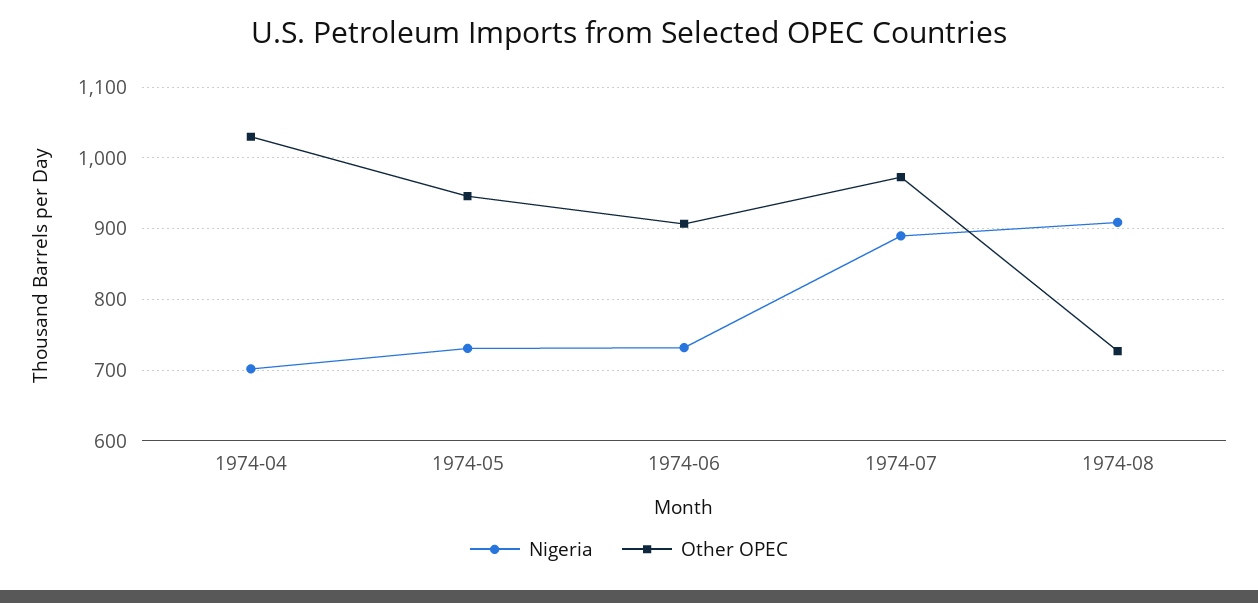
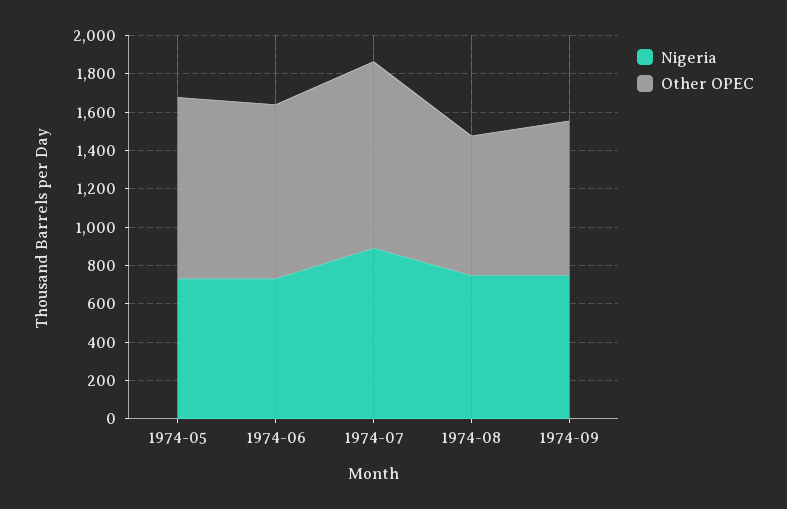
Nigeria, 1974-04: 700 -> none
Other OPEC, 1974-04: 1030 -> none
Nigeria, 1974-08: 910 -> 750
Nigeria, 1974-09: none -> 750
Other OPEC, 1974-09: none -> 800

